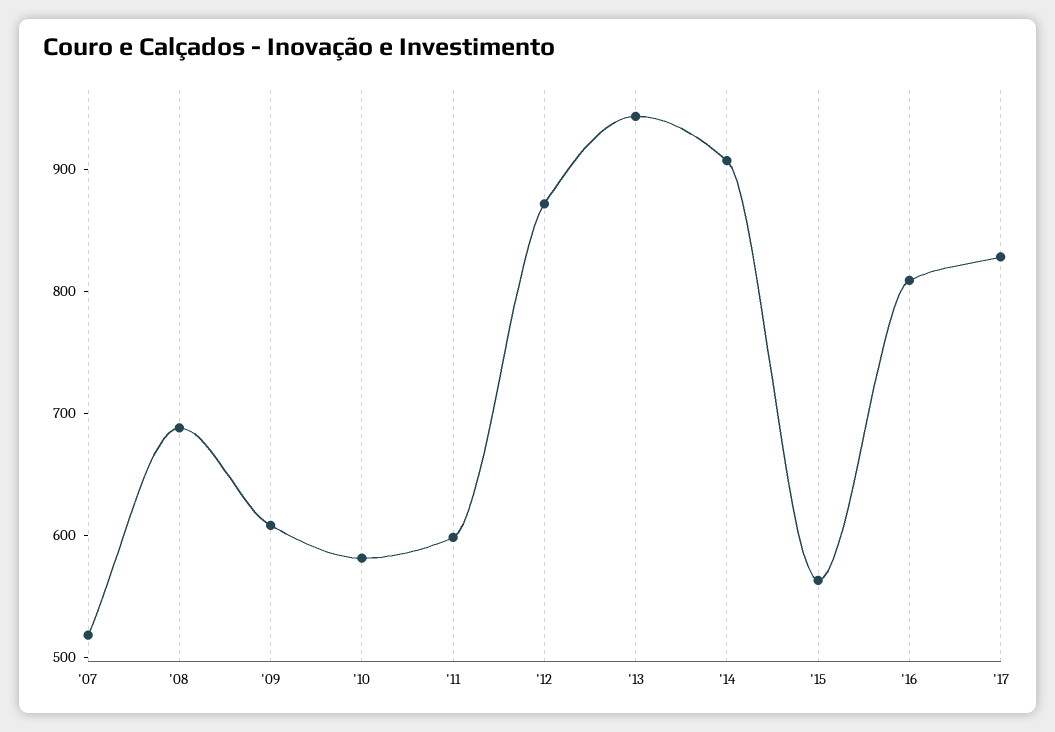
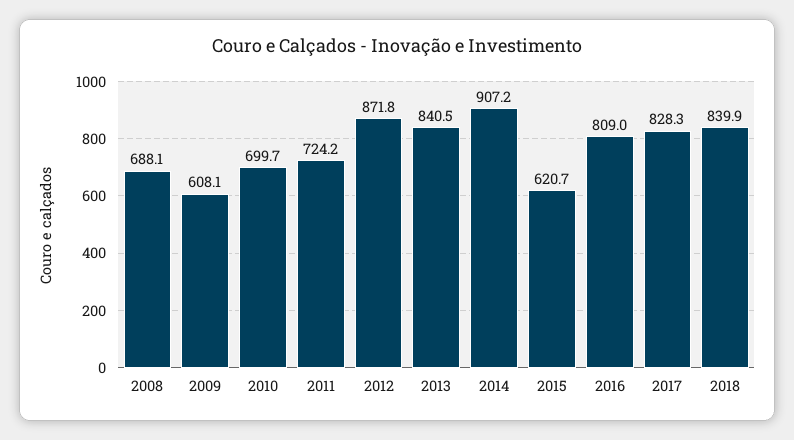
'07: 520 -> none
'10: 580 -> 699.7
'11: 600 -> 724.2
'13: 940 -> 840.5
'15: 560 -> 620.7
2018: none -> 839.9

